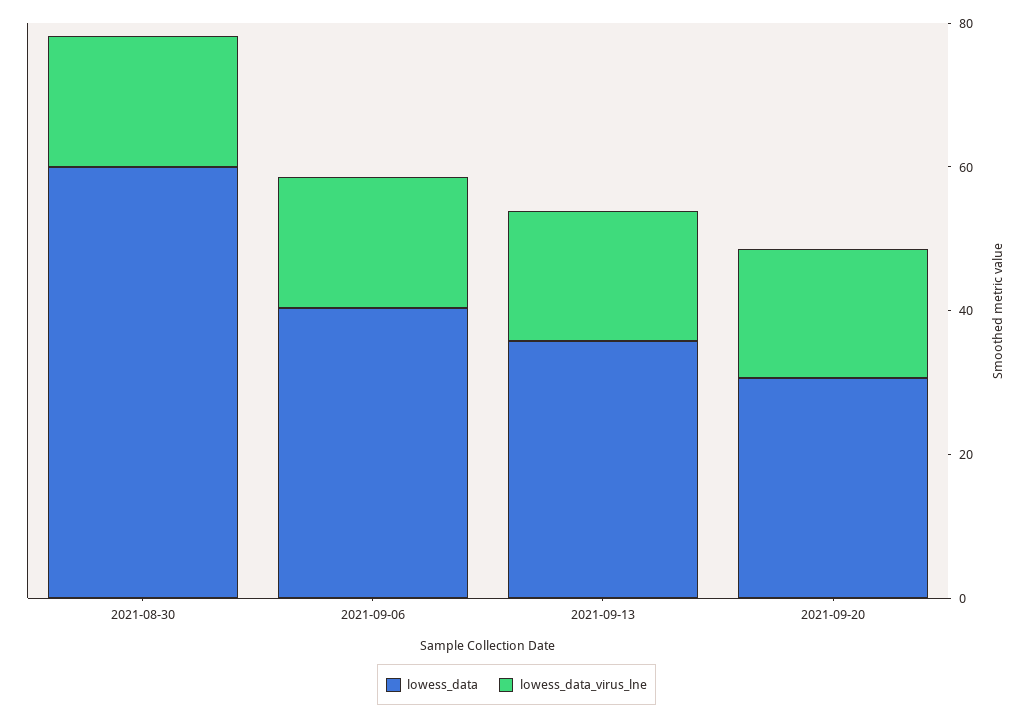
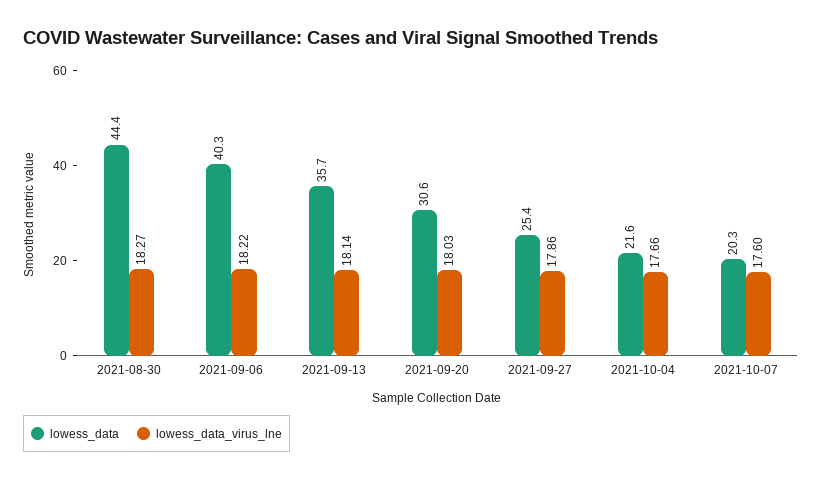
lowess_data, 2021-08-30: 60 -> 44.4
lowess_data, 2021-09-27: none -> 25.4
lowess_data_virus_lne, 2021-09-27: none -> 17.86
lowess_data, 2021-10-04: none -> 21.6
lowess_data_virus_lne, 2021-10-04: none -> 17.66
lowess_data, 2021-10-07: none -> 20.3
lowess_data_virus_lne, 2021-10-07: none -> 17.6

